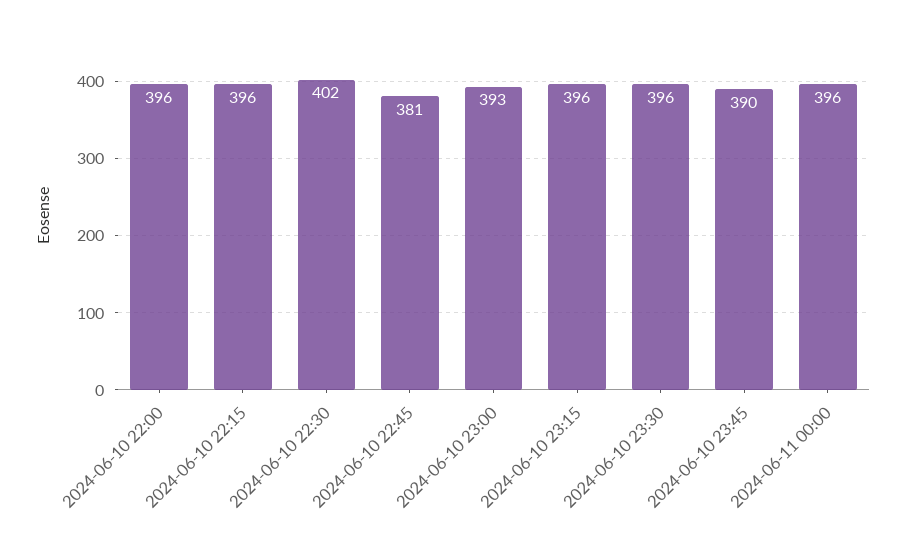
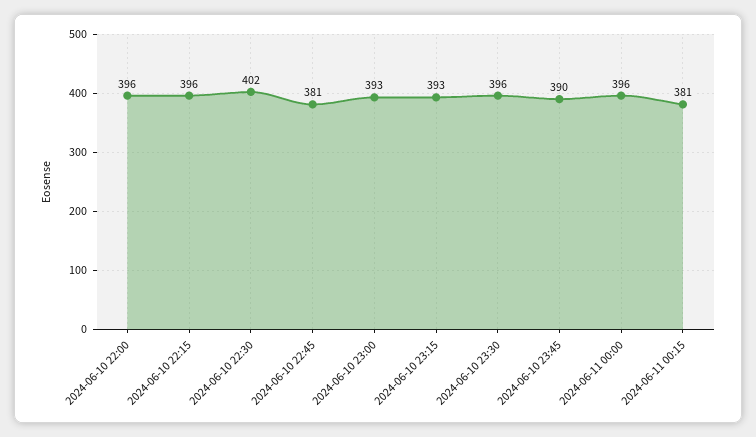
2024-06-10 23:15: 396 -> 393
2024-06-11 00:15: none -> 381

